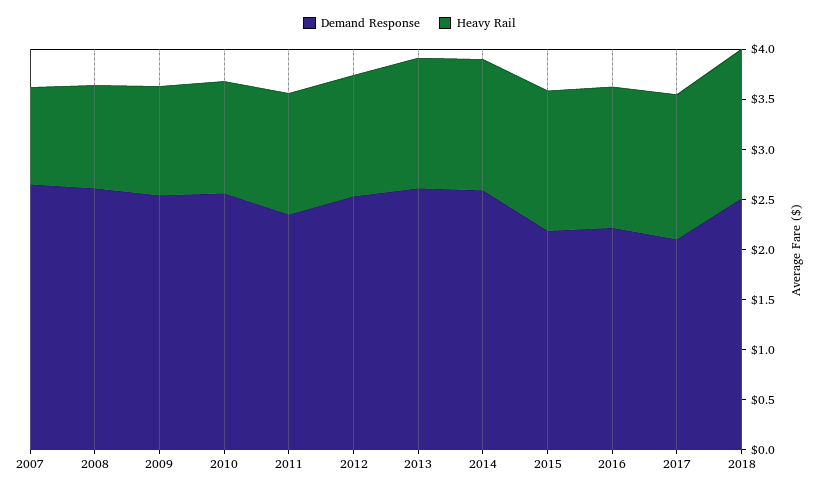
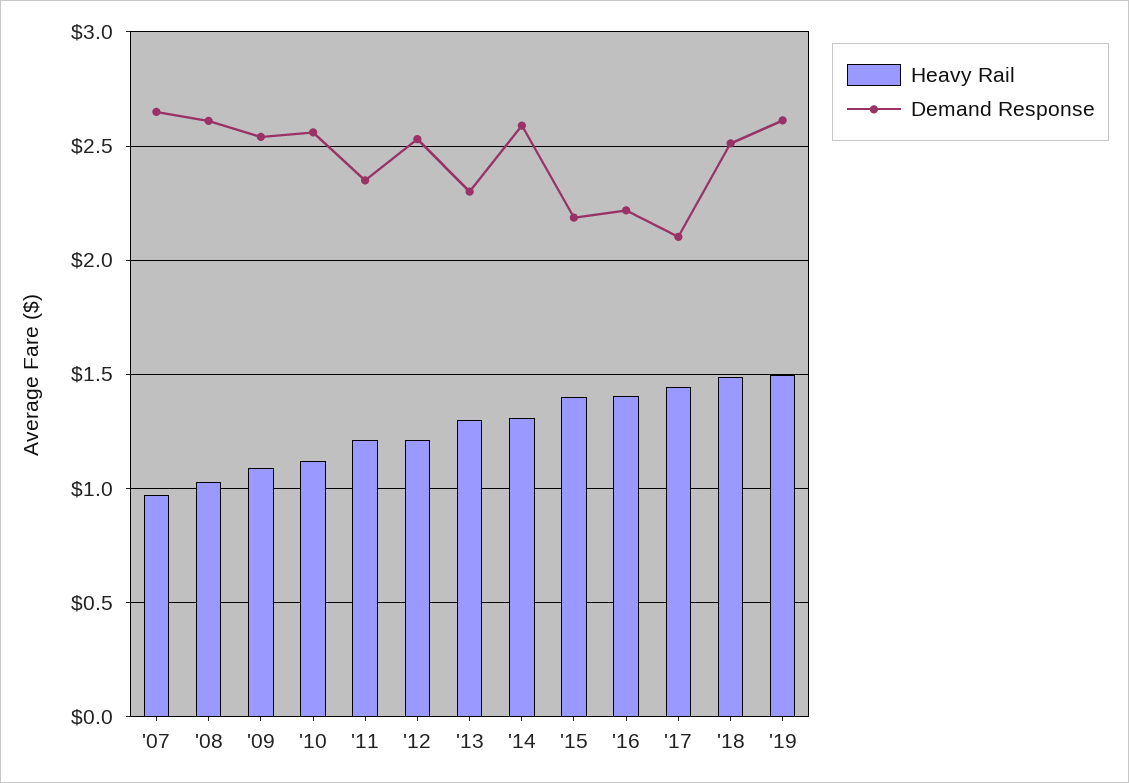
Demand Response, 2013: 2.6 -> 2.3
Heavy Rail, '19: none -> 1.5
Demand Response, '19: none -> 2.6

